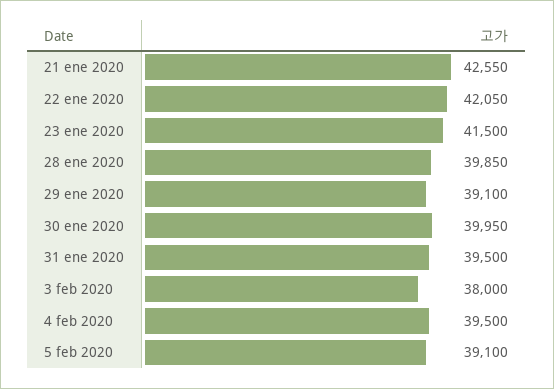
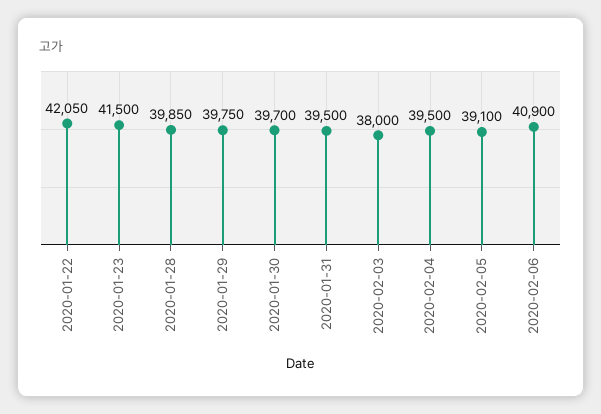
21 ene 2020: 42550 -> none
29 ene 2020: 39100 -> 39750
30 ene 2020: 39950 -> 39700
2020-02-06: none -> 40900

